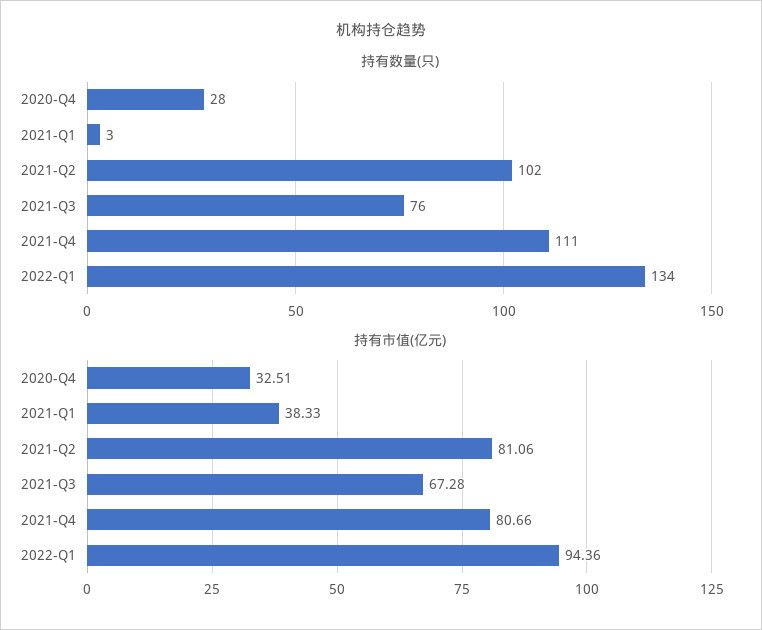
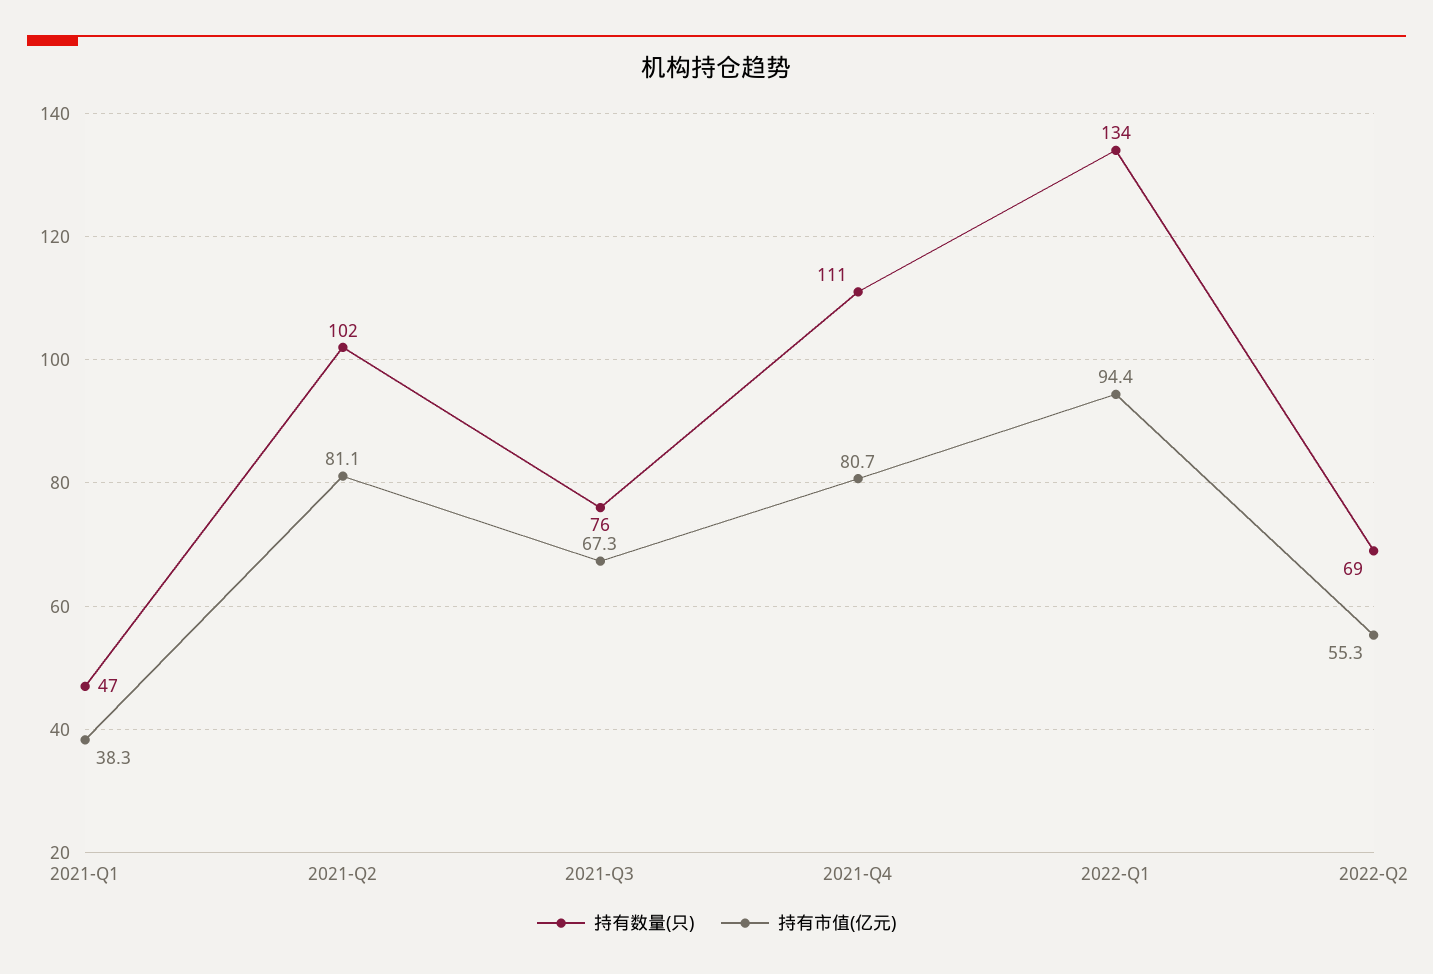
持有数量(只), 2020-Q4: 28 -> none
持有数量(只), 2021-Q1: 3 -> 47
持有市值(亿元), 2020-Q4: 32.51 -> none
持有数量(只), 2022-Q2: none -> 69
持有市值(亿元), 2022-Q2: none -> 55.3

